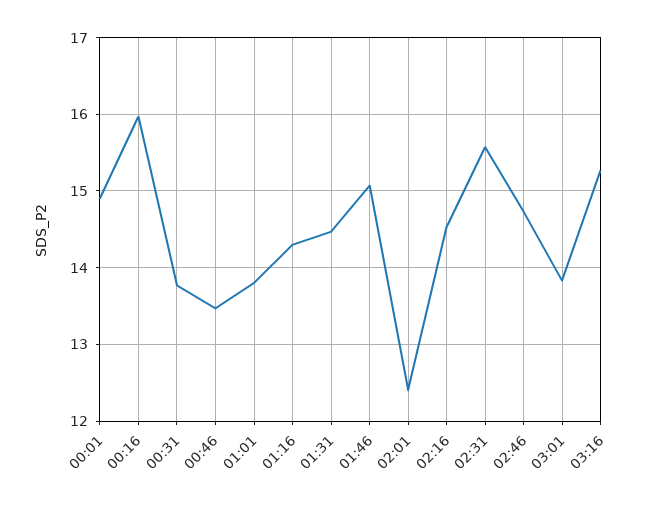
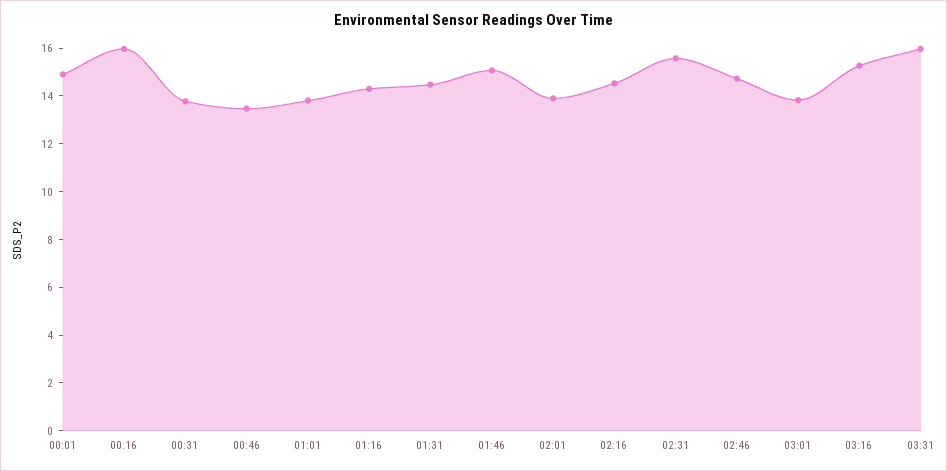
02:01: 12.4 -> 14
03:31: none -> 16

